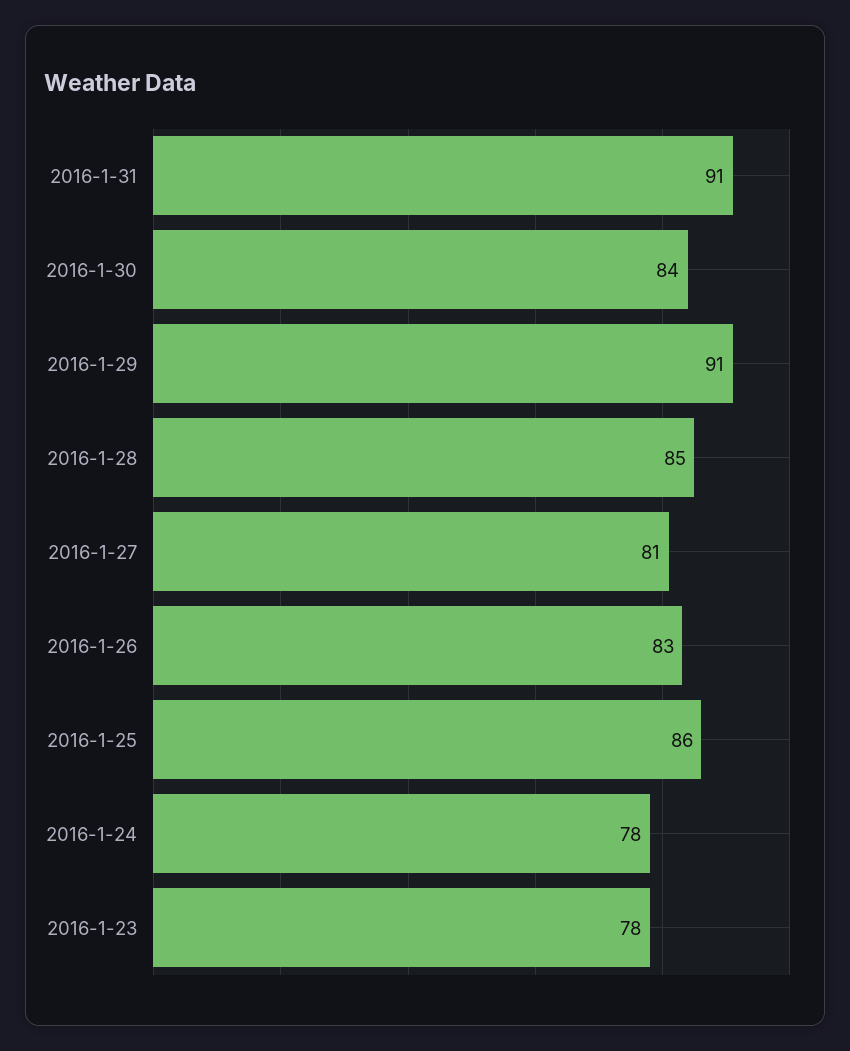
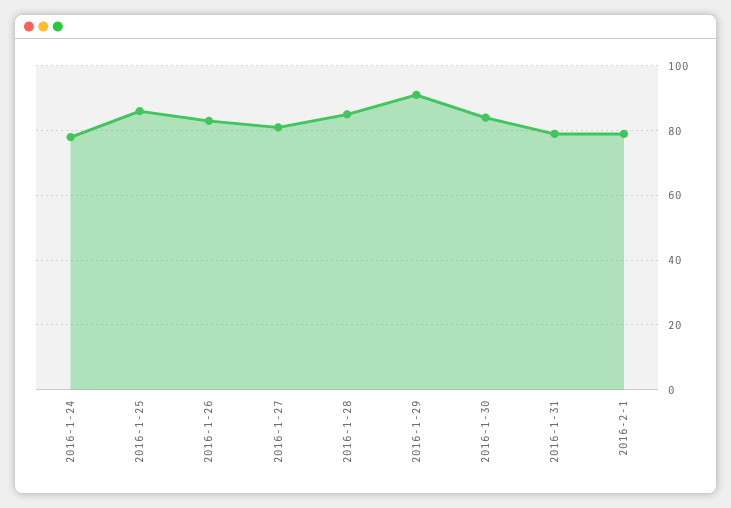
2016-1-31: 91 -> 80
2016-1-23: 78 -> none
2016-2-1: none -> 80

